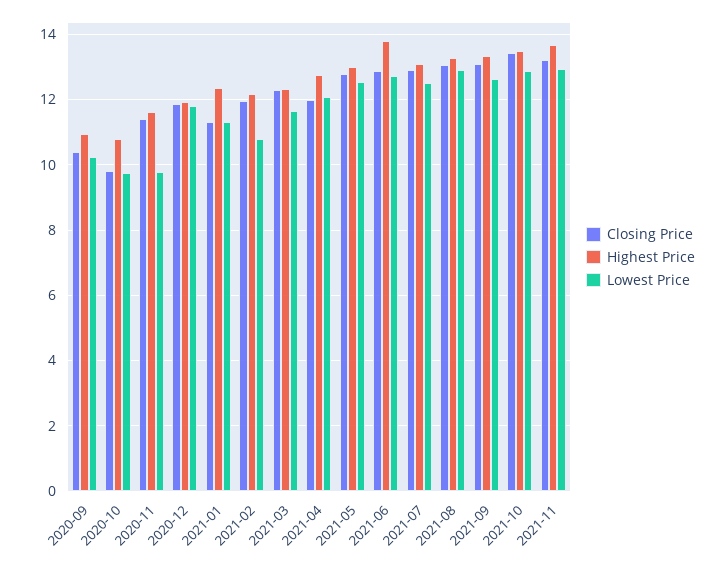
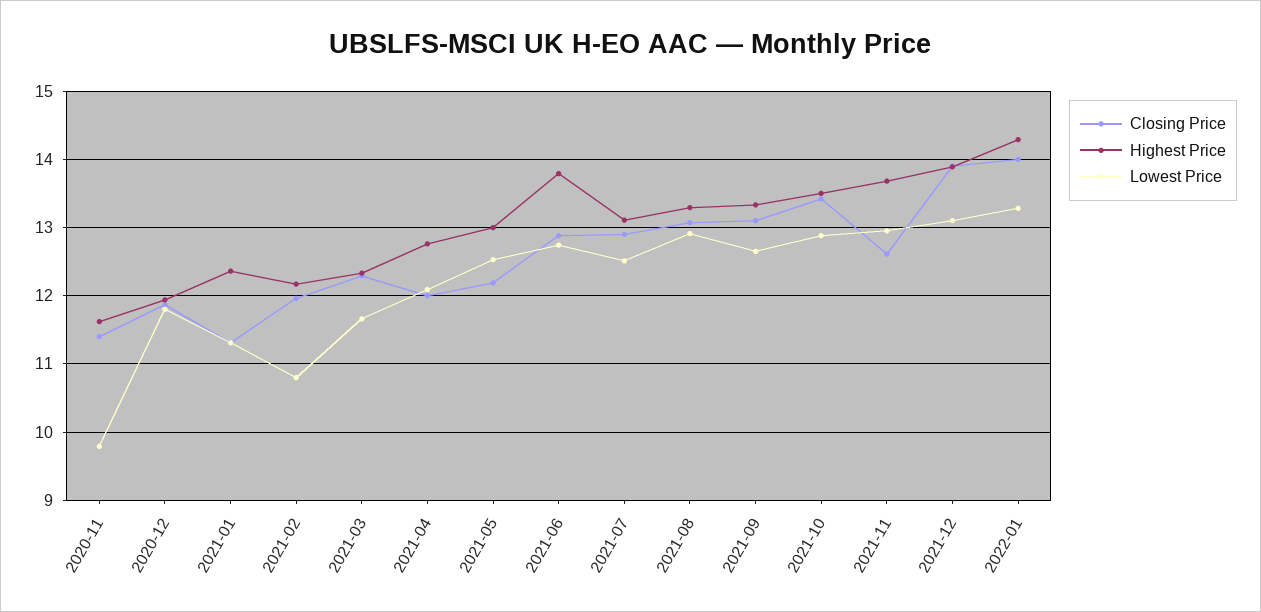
Closing Price, 2020-09: 10.4 -> none
Highest Price, 2020-09: 11 -> none
Lowest Price, 2020-09: 10.2 -> none
Closing Price, 2020-10: 9.8 -> none
Highest Price, 2020-10: 10.8 -> none
Lowest Price, 2020-10: 9.8 -> none
Closing Price, 2021-05: 12.8 -> 12.2
Closing Price, 2021-11: 13.2 -> 12.6
Closing Price, 2021-12: none -> 13.9
Highest Price, 2021-12: none -> 13.9
Lowest Price, 2021-12: none -> 13.1
Closing Price, 2022-01: none -> 14
Highest Price, 2022-01: none -> 14.3
Lowest Price, 2022-01: none -> 13.3

